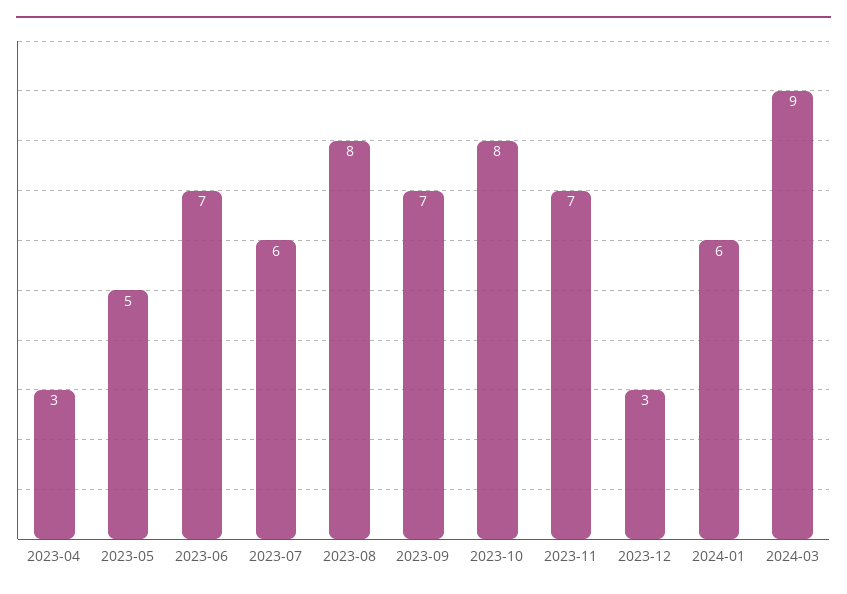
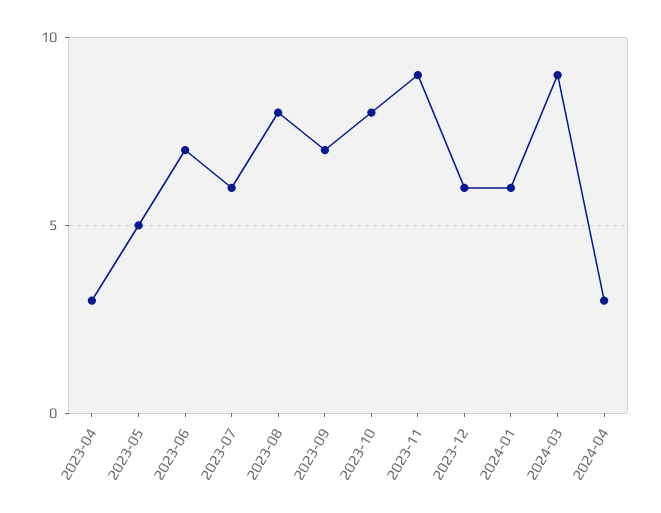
2023-11: 7 -> 9
2023-12: 3 -> 6
2024-04: none -> 3

